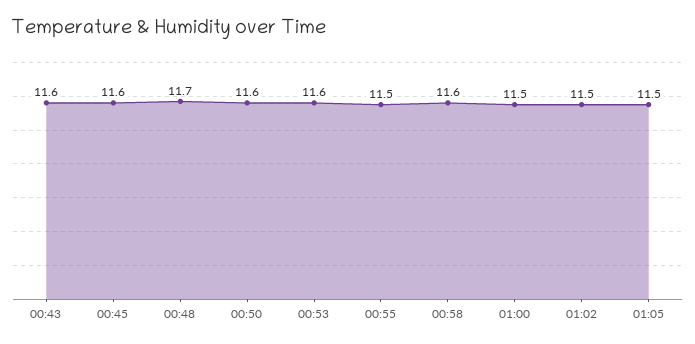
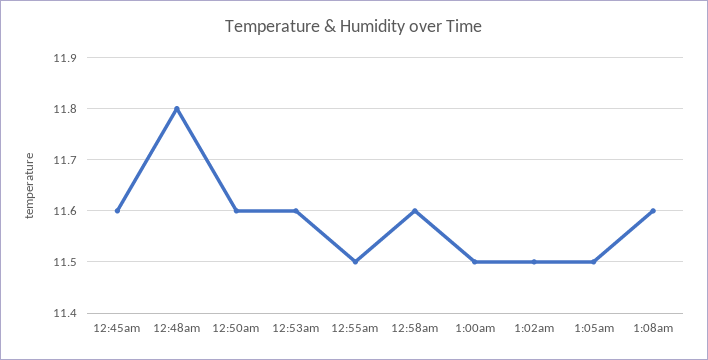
00:43: 11.6 -> none
00:48: 11.7 -> 11.8
1:08am: none -> 11.6

